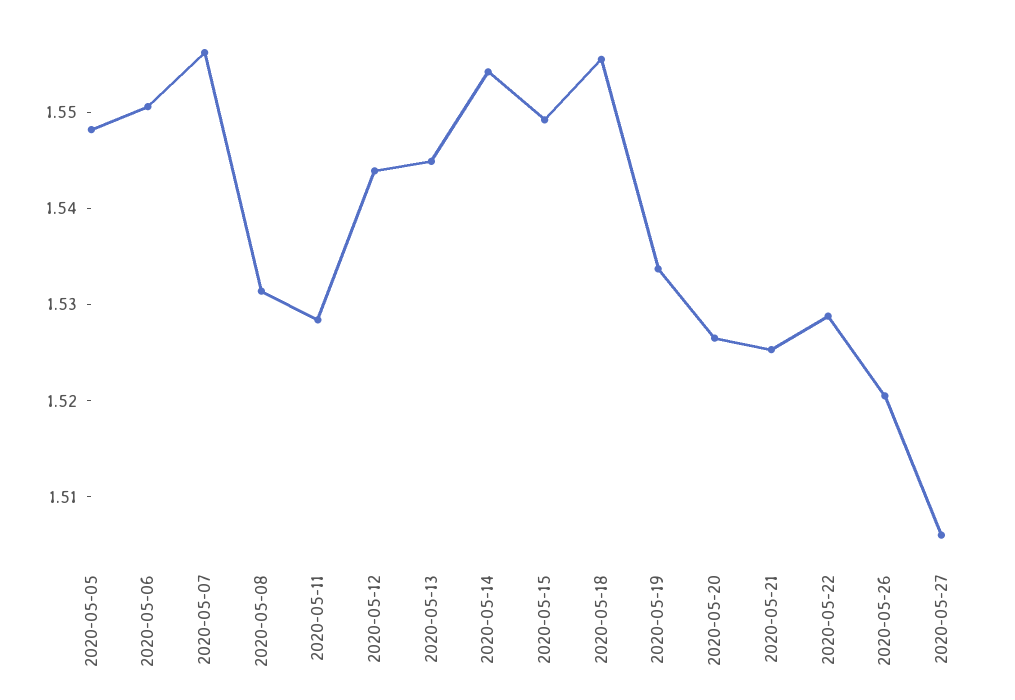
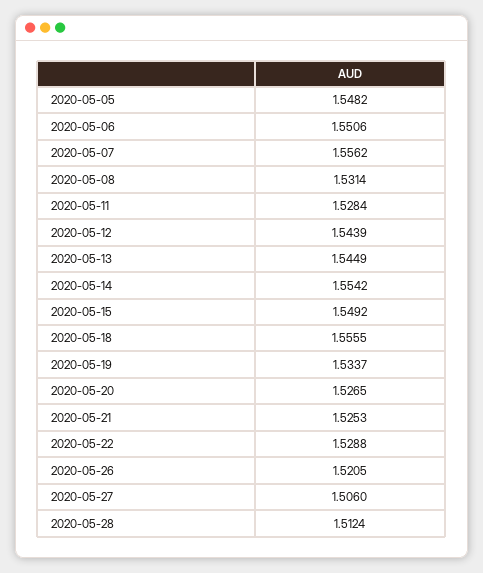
2020-05-28: none -> 1.5124

